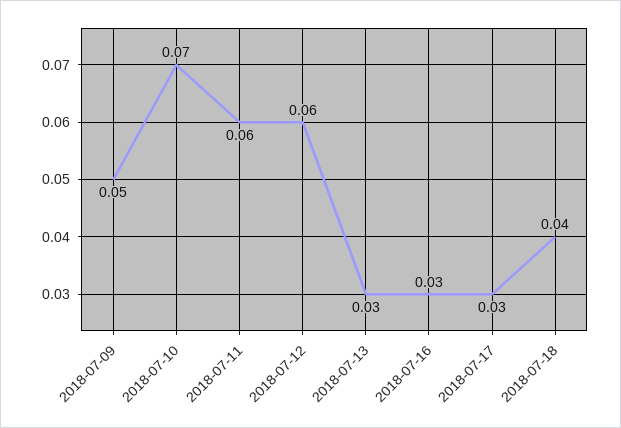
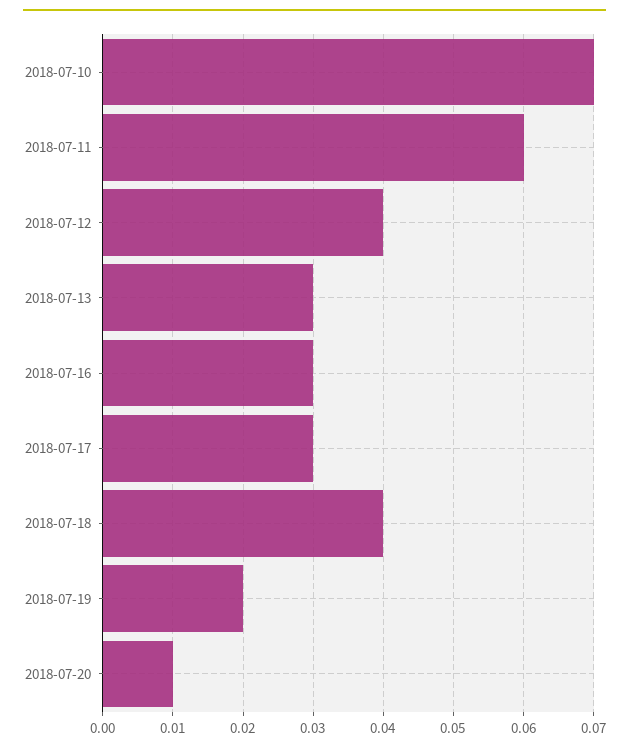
2018-07-09: 0.05 -> none
2018-07-12: 0.06 -> 0.04
2018-07-19: none -> 0.02
2018-07-20: none -> 0.01

